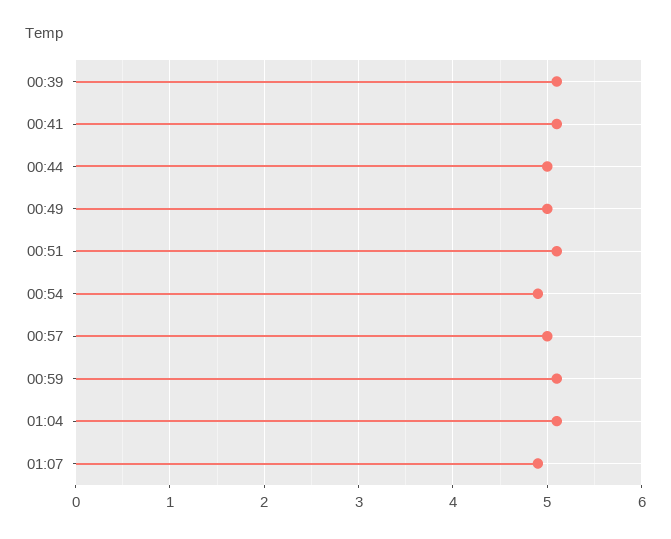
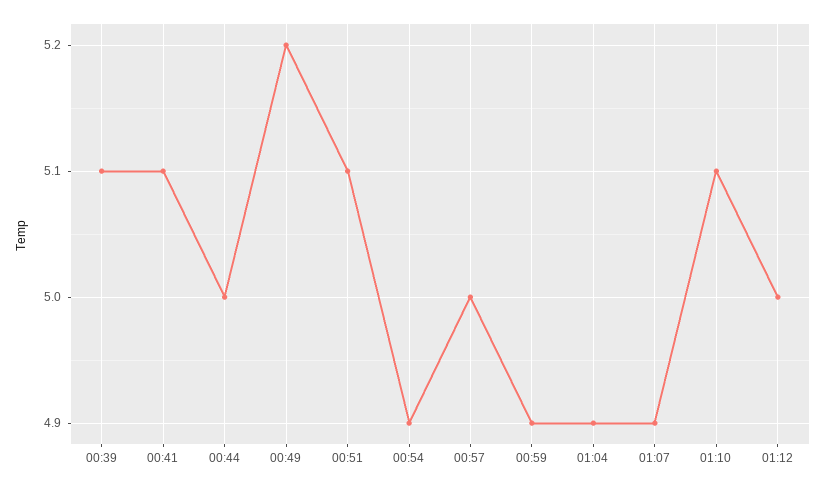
00:49: 5 -> 5.2
00:59: 5.1 -> 4.9
01:04: 5.1 -> 4.9
01:10: none -> 5.1
01:12: none -> 5

